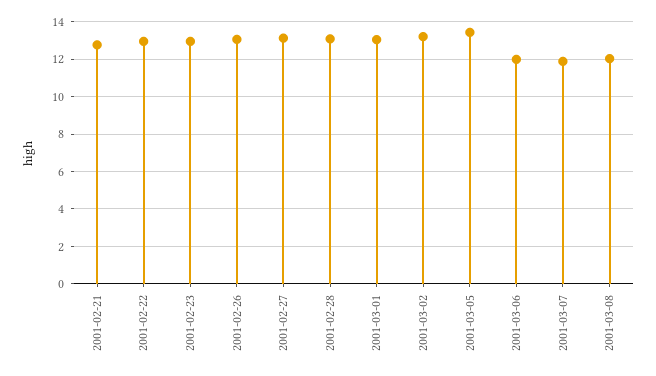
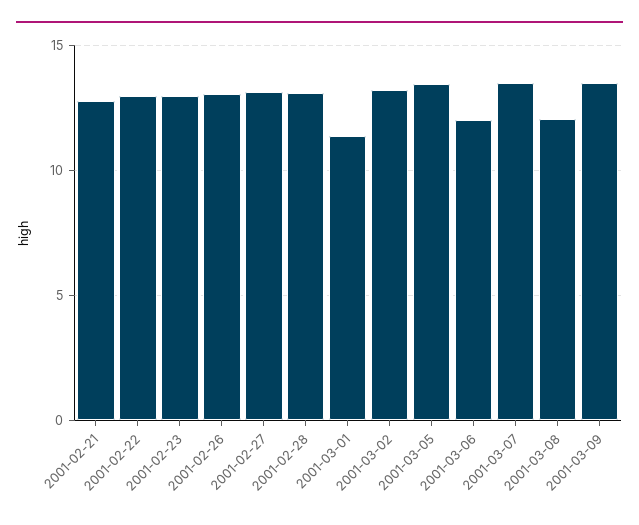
2001-03-01: 13 -> 11.5
2001-03-07: 12 -> 13.5
2001-03-09: none -> 13.5

